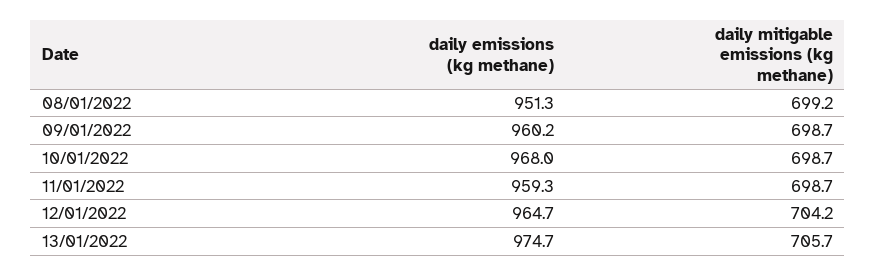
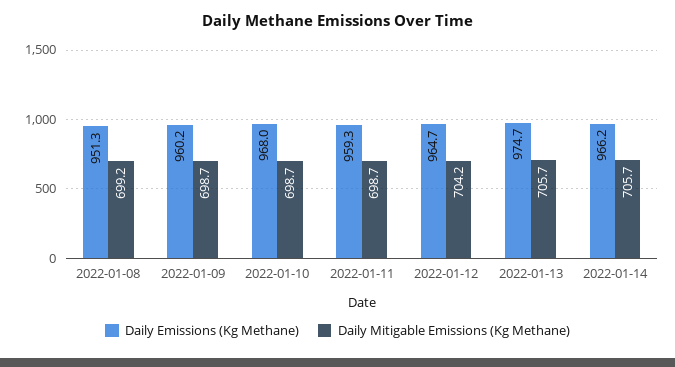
daily emissions (kg methane), 2022-01-14: none -> 966.2
daily mitigable emissions (kg methane), 2022-01-14: none -> 705.7

